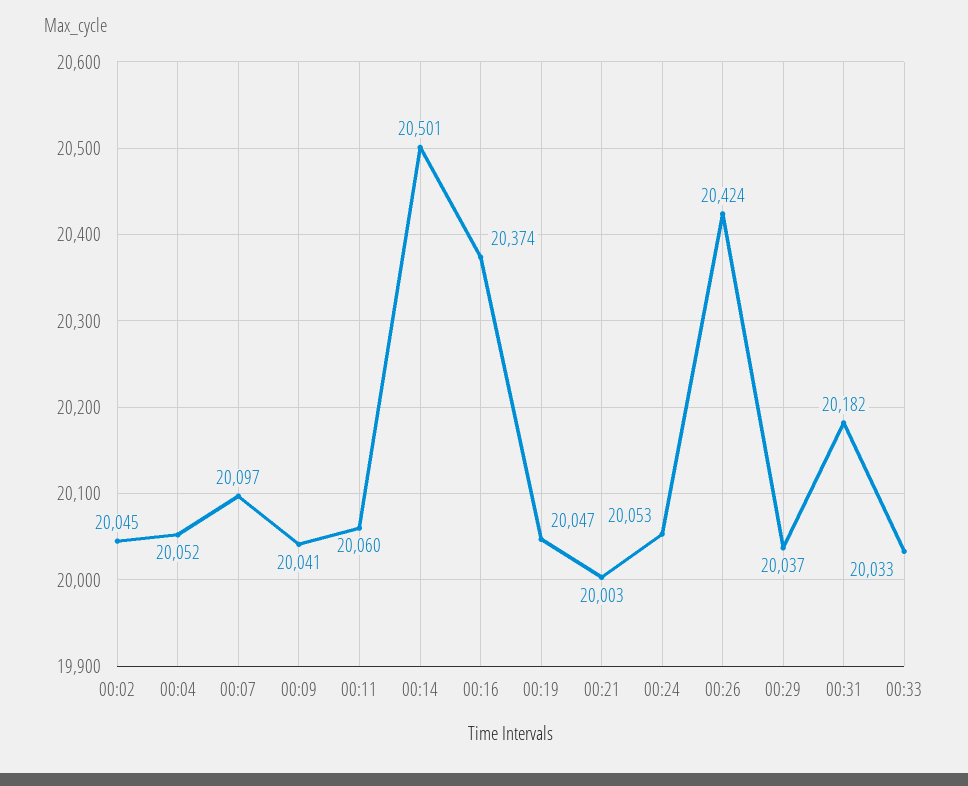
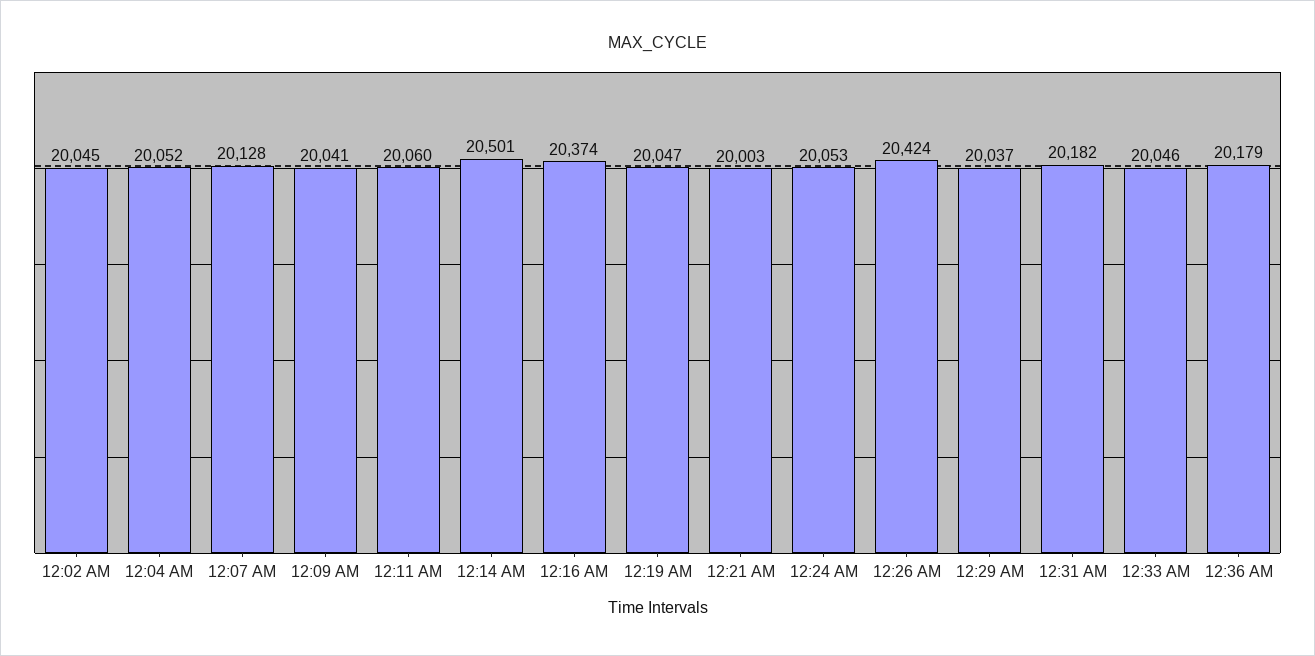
00:07: 20097 -> 20128
00:33: 20033 -> 20046
12:36 AM: none -> 20179

